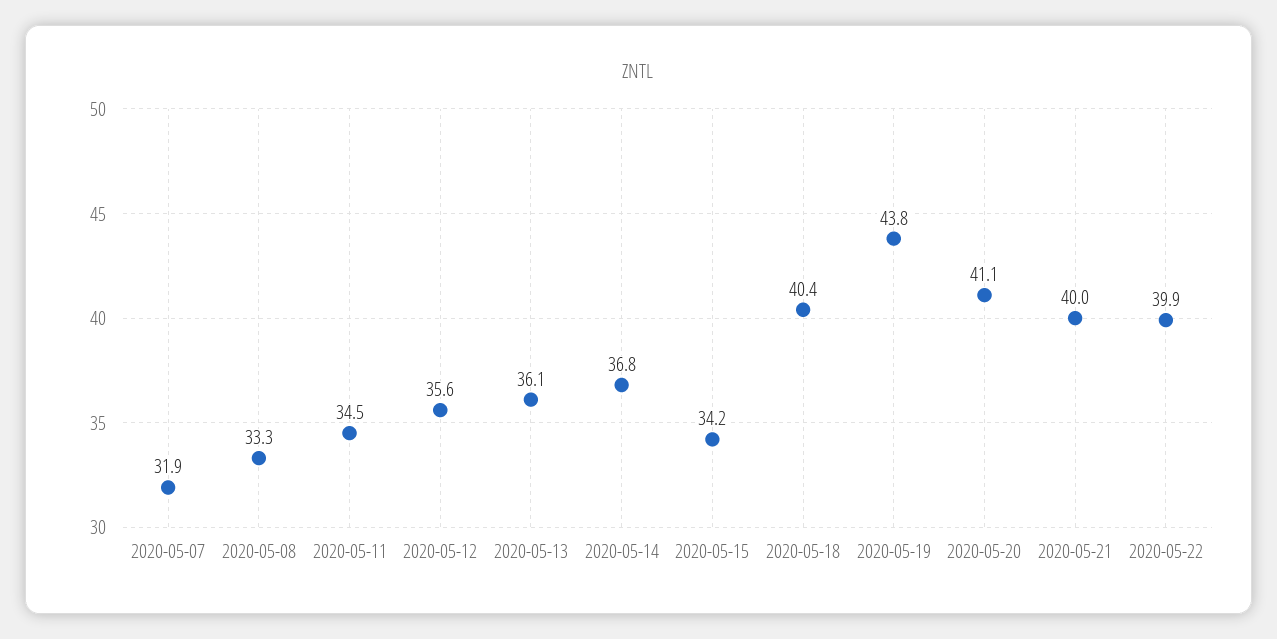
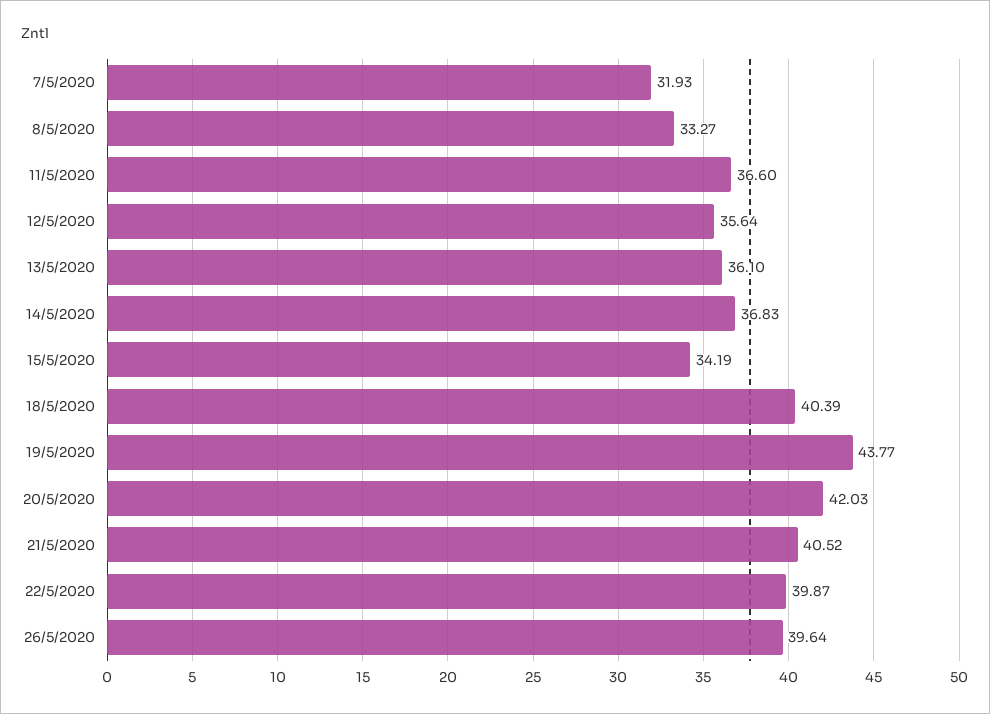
2020-05-11: 34.5 -> 36.6
2020-05-20: 41.1 -> 42.03
2020-05-21: 40 -> 40.52
26/5/2020: none -> 39.64

